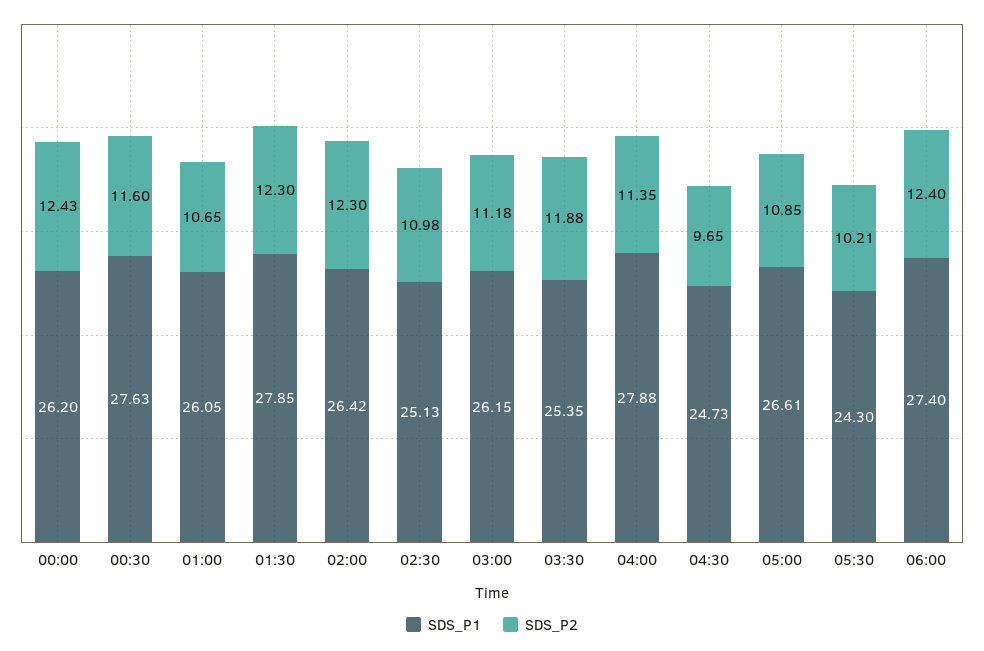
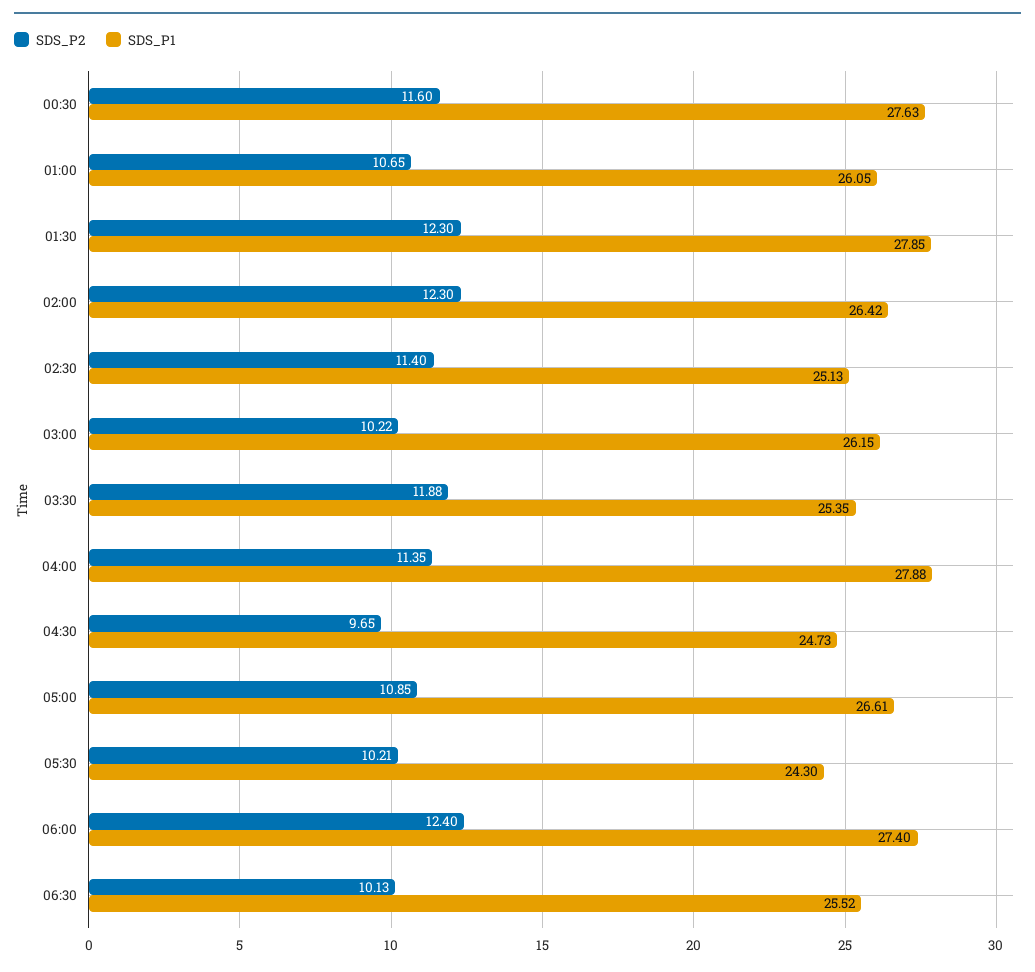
SDS_P1, 00:00: 26.2 -> none
SDS_P2, 00:00: 12.43 -> none
SDS_P2, 02:30: 10.98 -> 11.4
SDS_P2, 03:00: 11.18 -> 10.22
SDS_P2, 06:30: none -> 10.13
SDS_P1, 06:30: none -> 25.52

